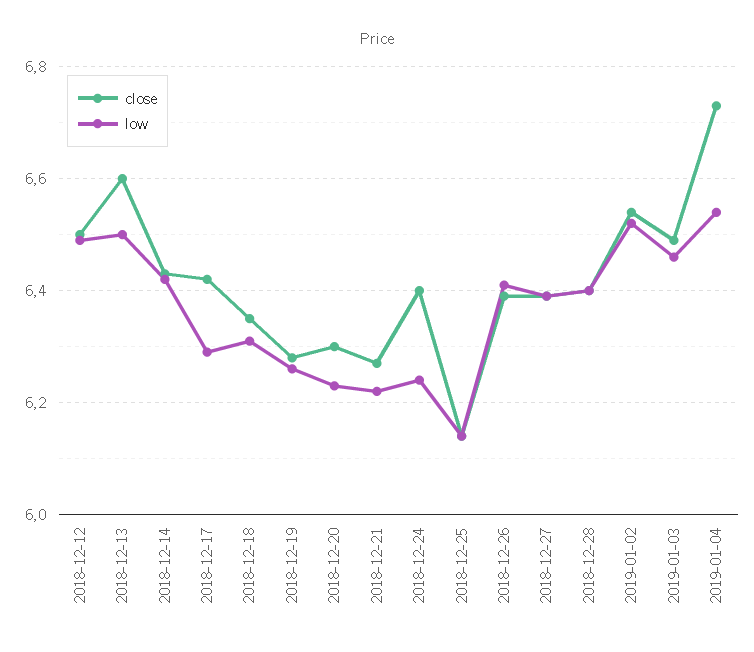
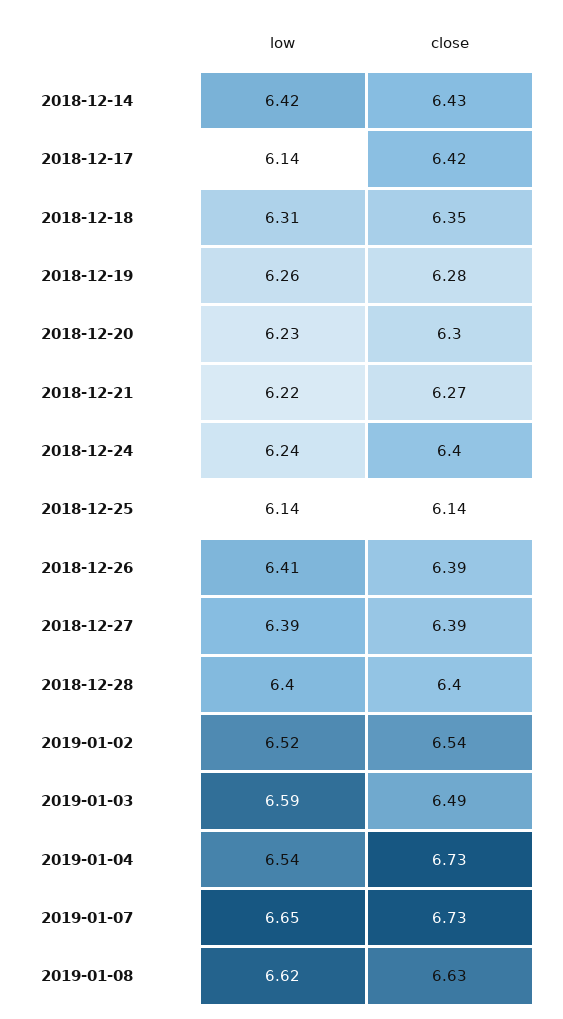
close, 2018-12-12: 6.5 -> none
low, 2018-12-12: 6.5 -> none
close, 2018-12-13: 6.6 -> none
low, 2018-12-13: 6.5 -> none
low, 2018-12-17: 6.3 -> 6.14
low, 2019-01-03: 6.45 -> 6.59
low, 2019-01-07: none -> 6.65
close, 2019-01-07: none -> 6.73
low, 2019-01-08: none -> 6.62
close, 2019-01-08: none -> 6.63

